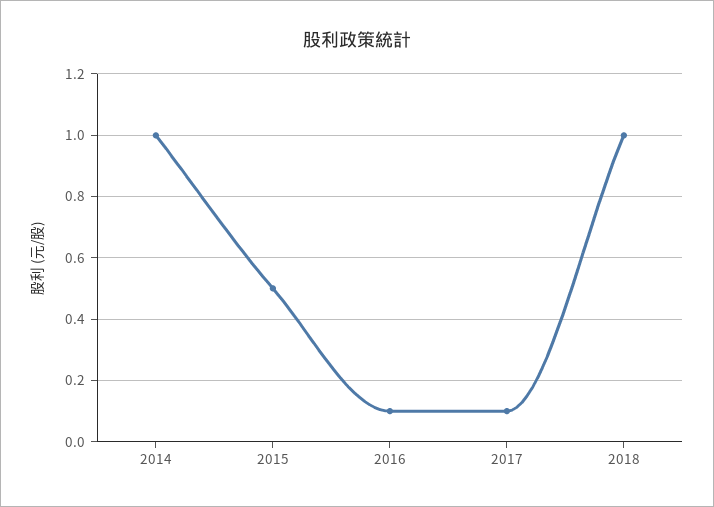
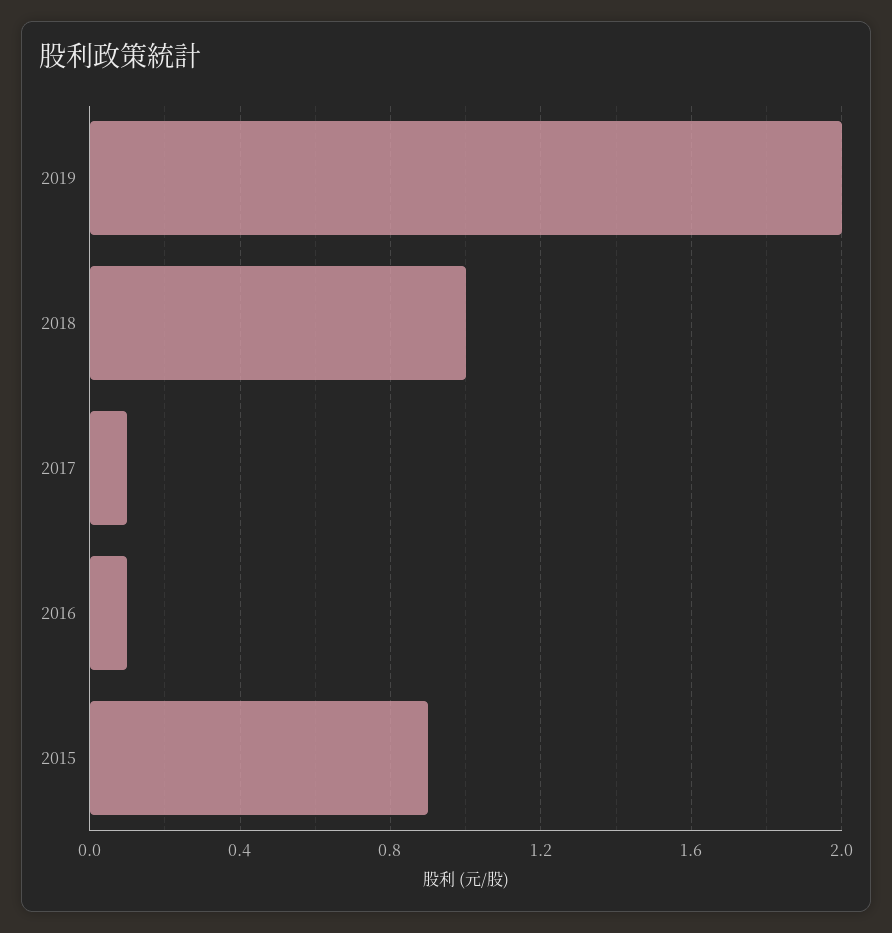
2014: 1 -> none
2015: 0.5 -> 0.9
2019: none -> 2

